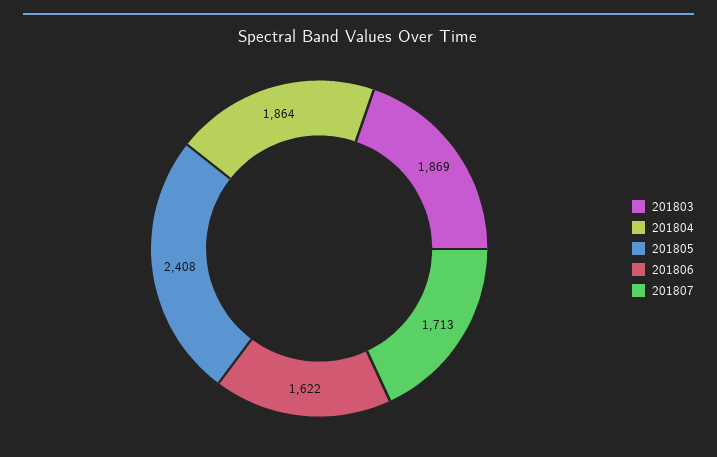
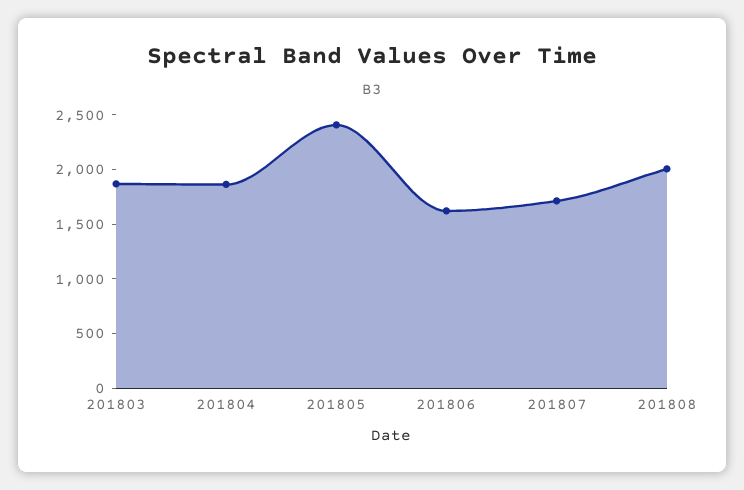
201808: none -> 2000

